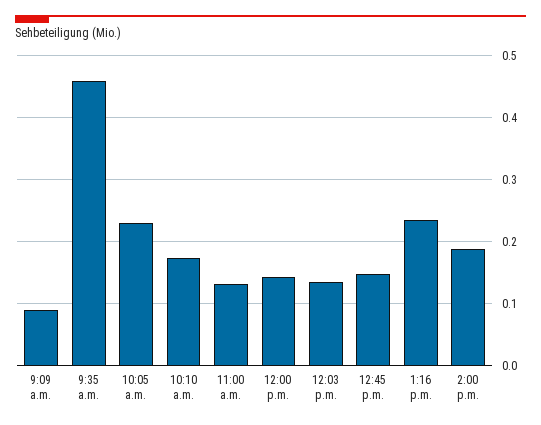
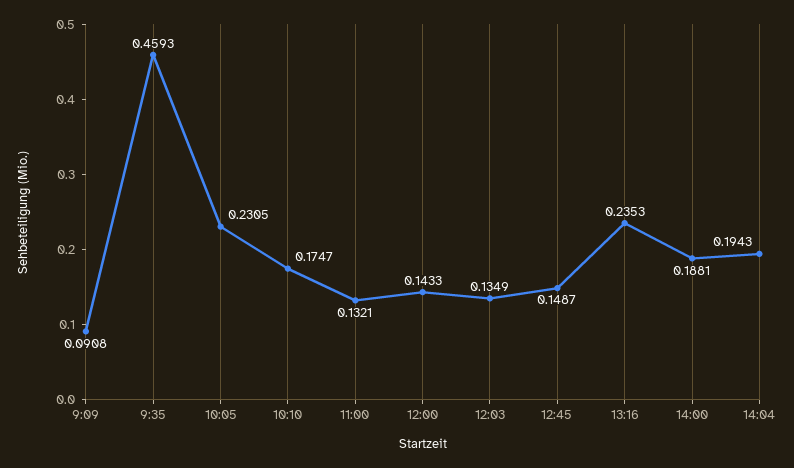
14:04: none -> 0.1943

